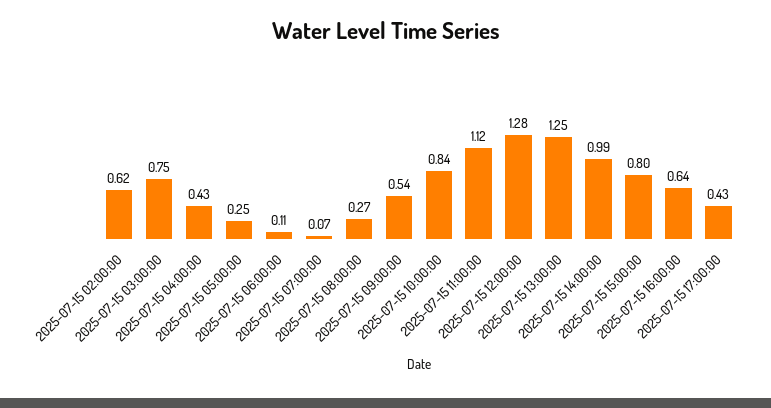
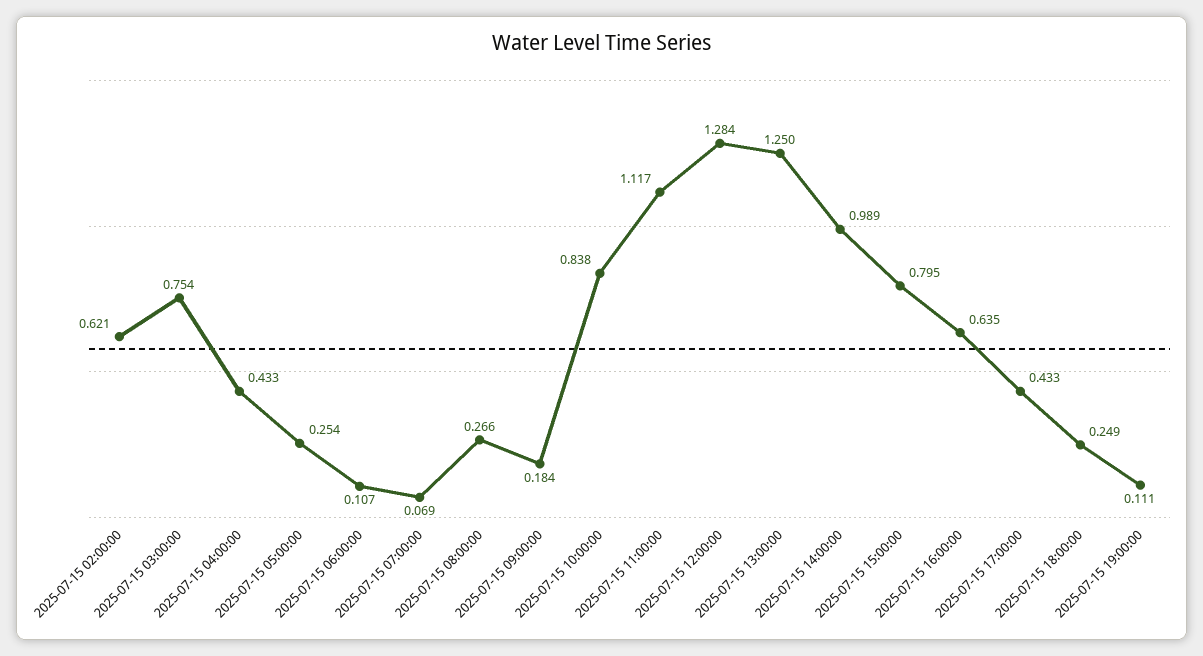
2025-07-15 09:00:00: 0.54 -> 0.184
2025-07-15 18:00:00: none -> 0.249
2025-07-15 19:00:00: none -> 0.111

